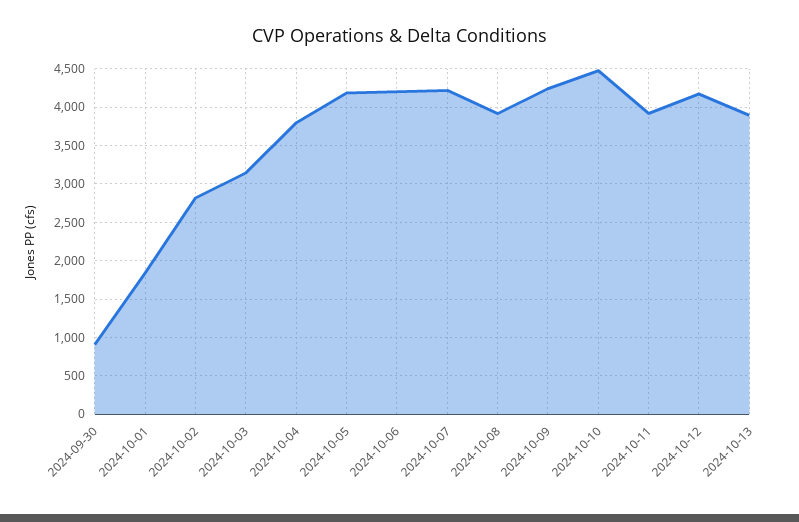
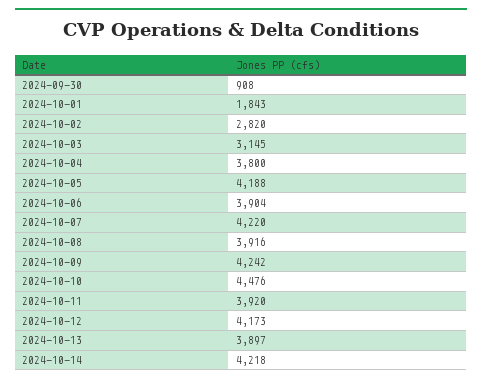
2024-10-06: 4200 -> 3904
2024-10-14: none -> 4218

